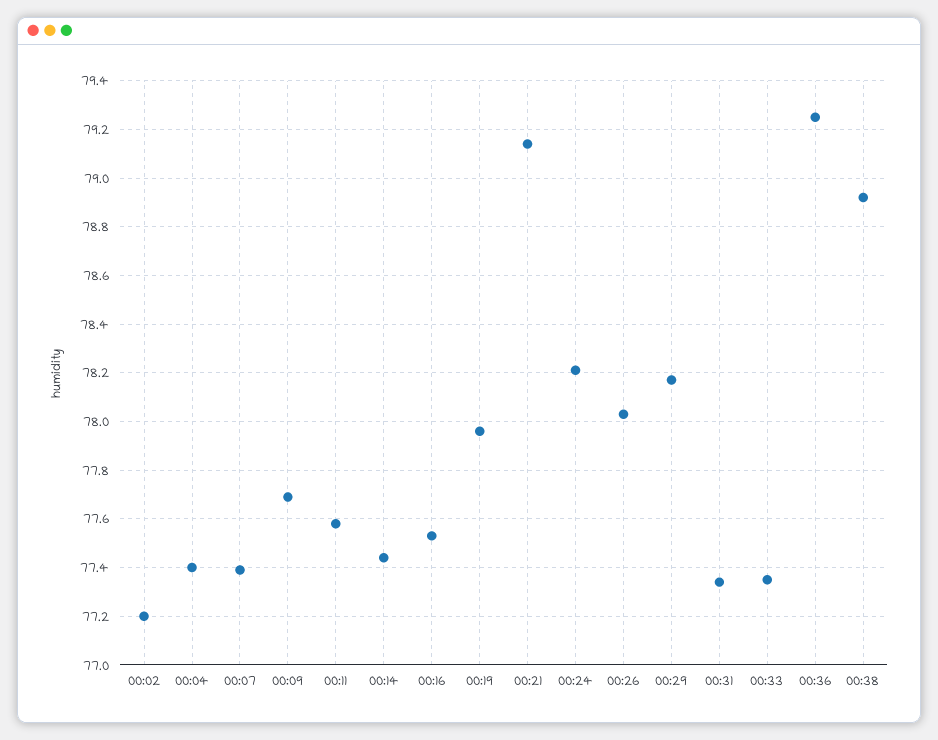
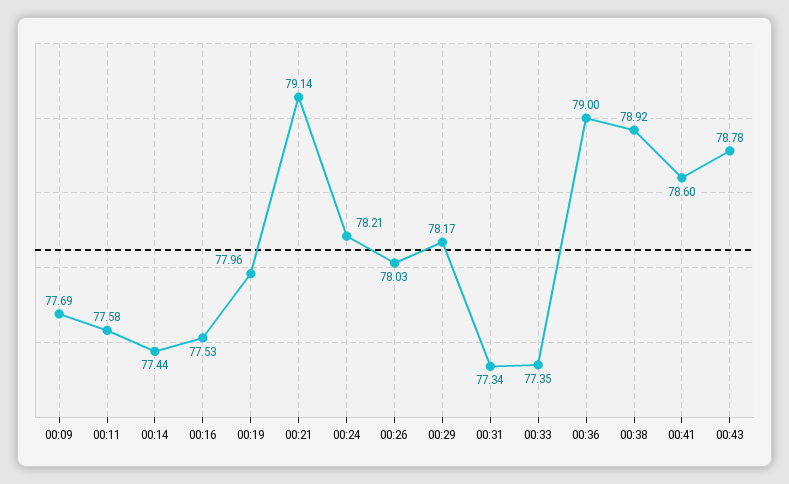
00:02: 77.2 -> none
00:04: 77.4 -> none
00:07: 77.4 -> none
00:36: 79.25 -> 79
00:41: none -> 78.6
00:43: none -> 78.78

